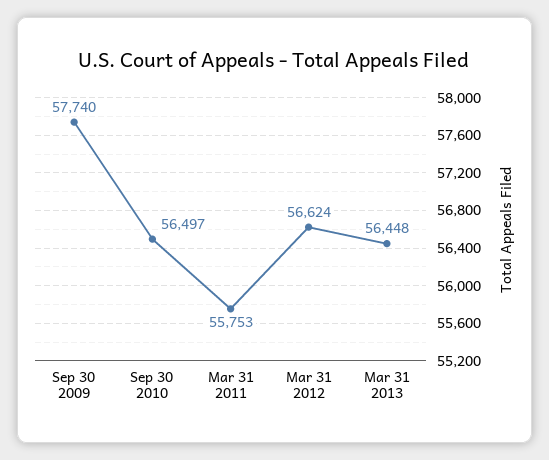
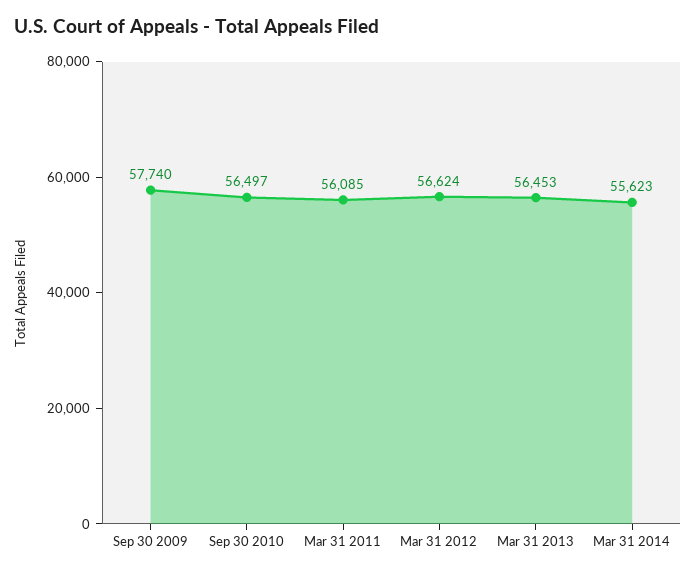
Mar 31 2011: 55753 -> 56085
Mar 31 2013: 56448 -> 56453
Mar 31 2014: none -> 55623

